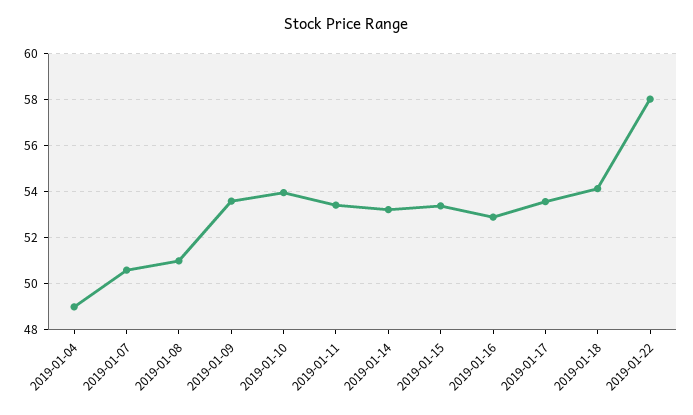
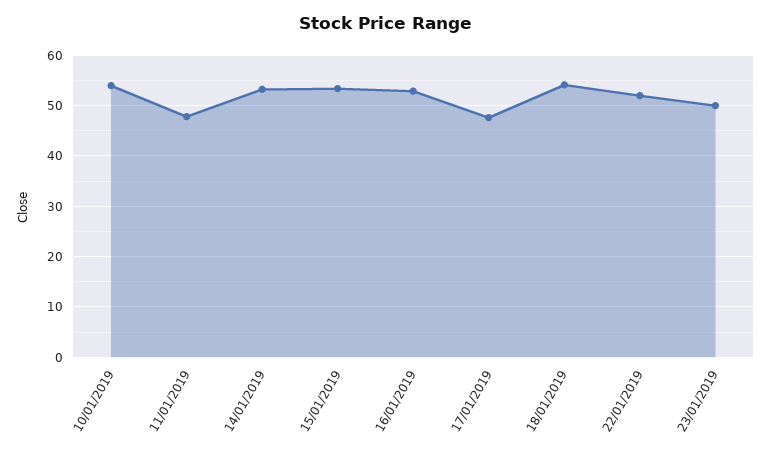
2019-01-04: 49 -> none
2019-01-07: 50.5 -> none
2019-01-08: 51 -> none
2019-01-09: 53.5 -> none
2019-01-11: 53.5 -> 48
2019-01-17: 53.5 -> 48
2019-01-22: 58 -> 52
23/01/2019: none -> 50

